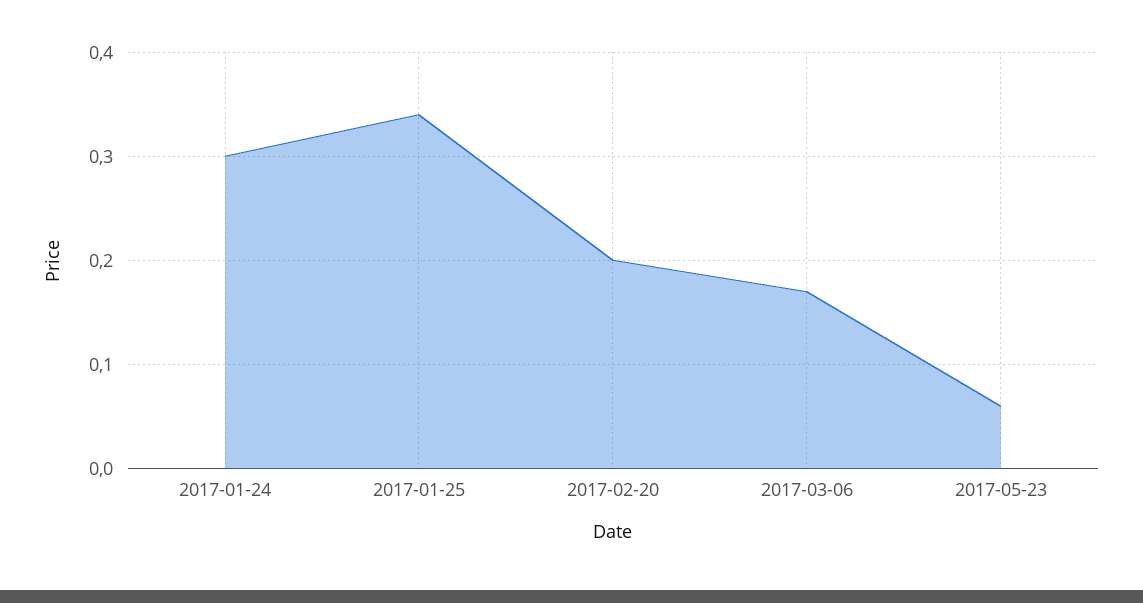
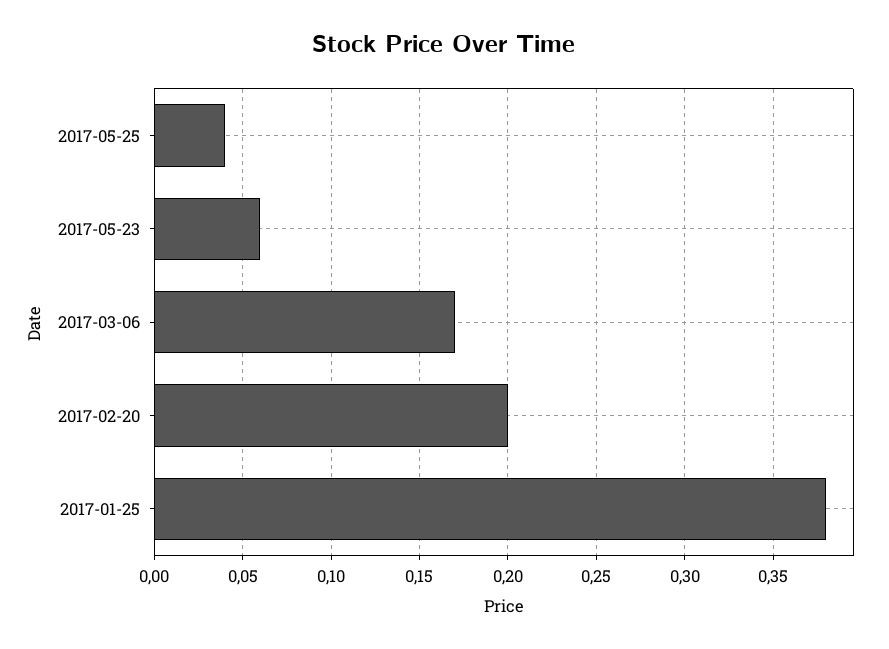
2017-01-24: 0.3 -> none
2017-01-25: 0.34 -> 0.38
2017-05-25: none -> 0.04

